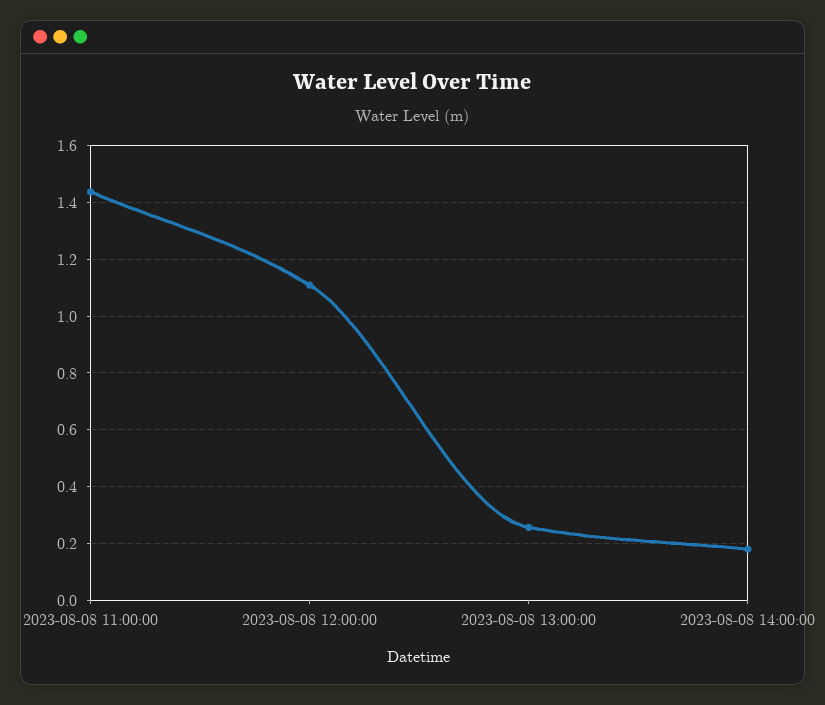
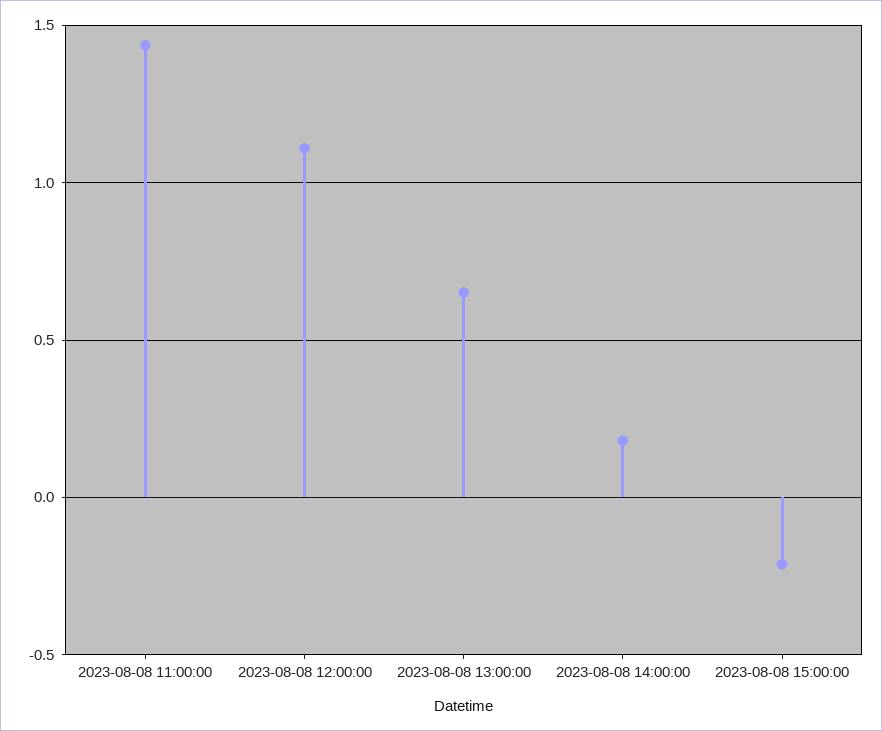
2023-08-08 13:00:00: 0.25 -> 0.65
2023-08-08 15:00:00: none -> -0.2

